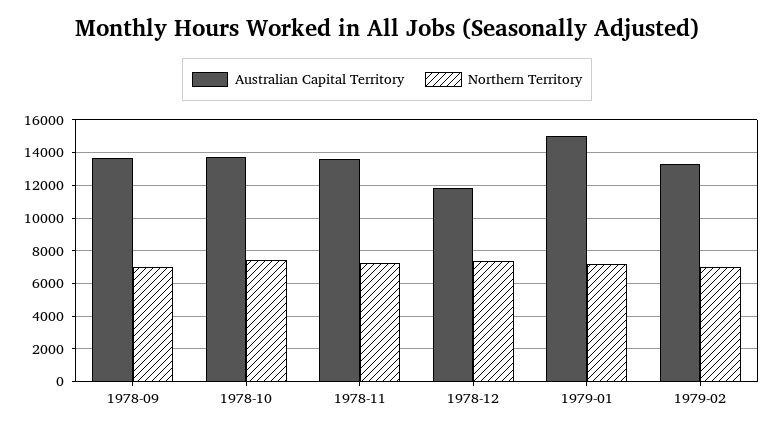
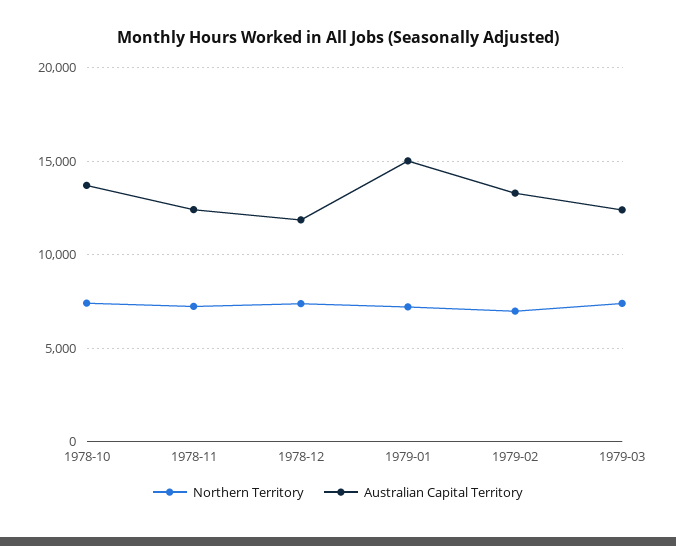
Australian Capital Territory, 1978-09: 13500 -> none
Northern Territory, 1978-09: 7000 -> none
Australian Capital Territory, 1978-11: 13500 -> 12500
Northern Territory, 1979-03: none -> 7500
Australian Capital Territory, 1979-03: none -> 12500

